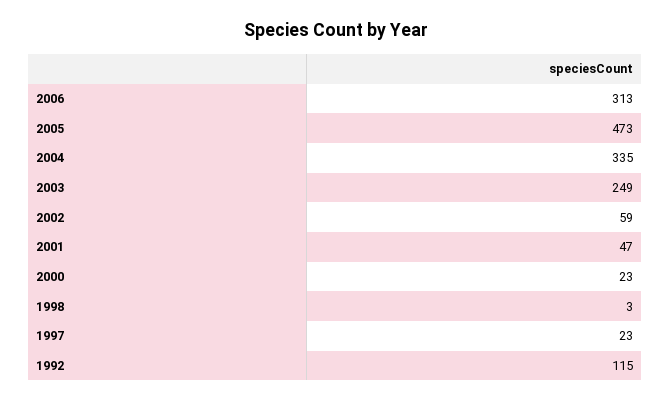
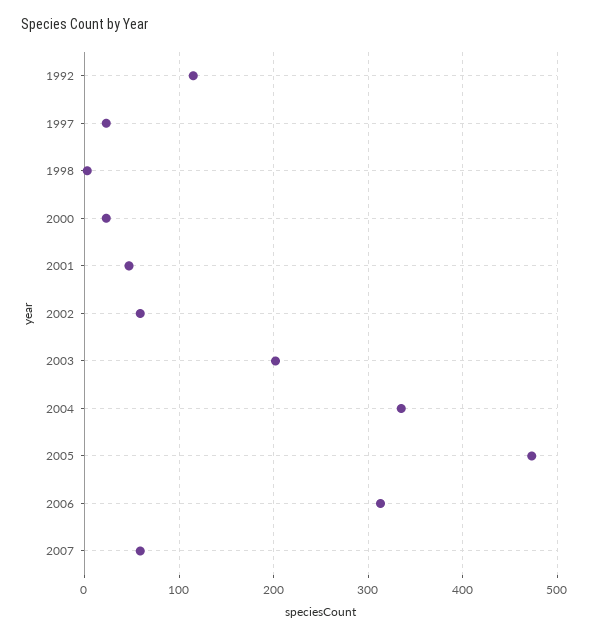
2003: 249 -> 200
2007: none -> 60

